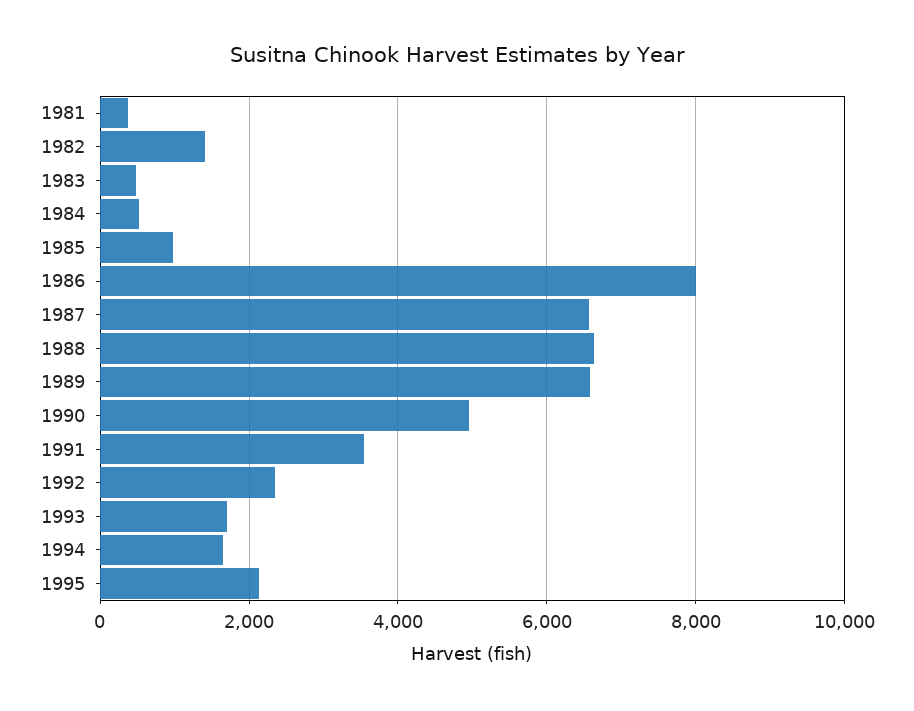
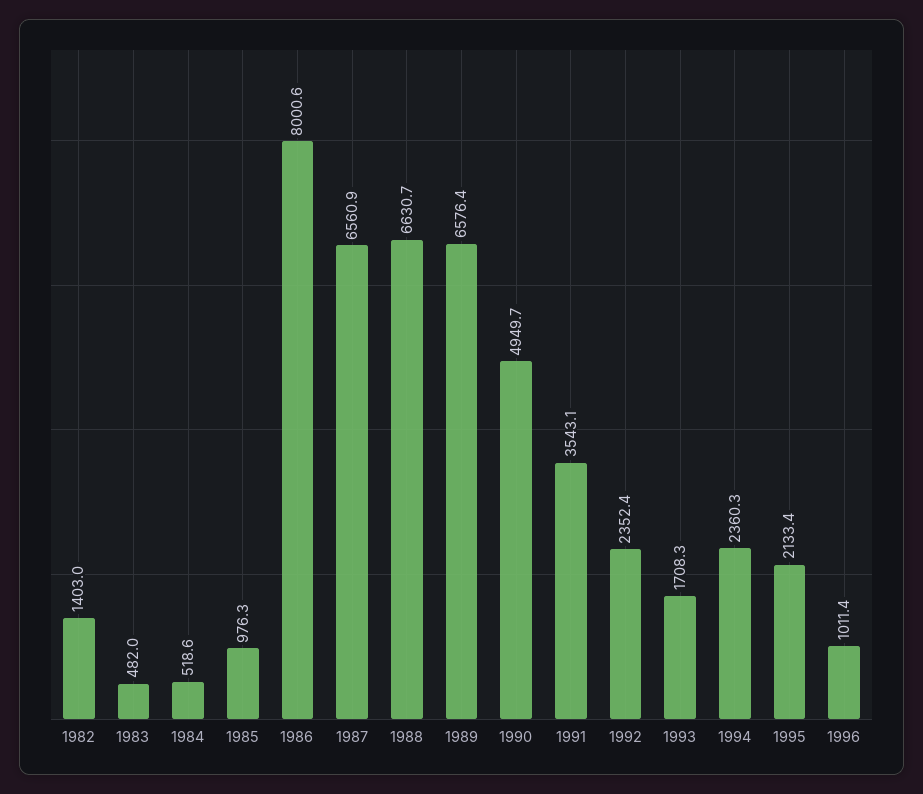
1981: 400 -> none
1994: 1600 -> 2360.3
1996: none -> 1011.4

